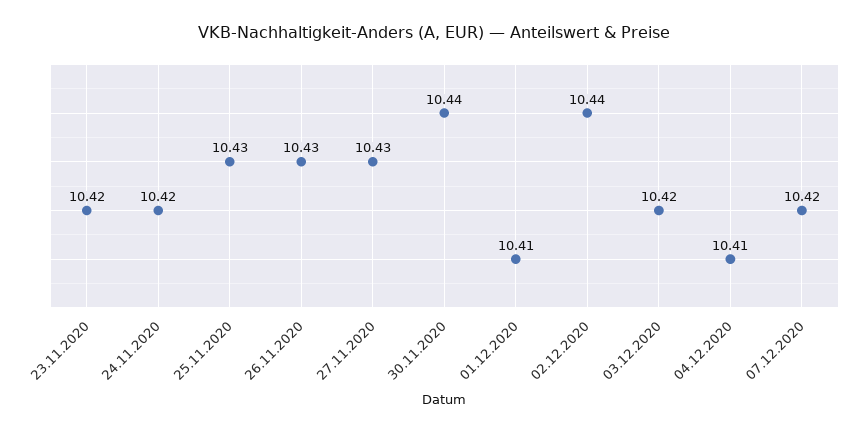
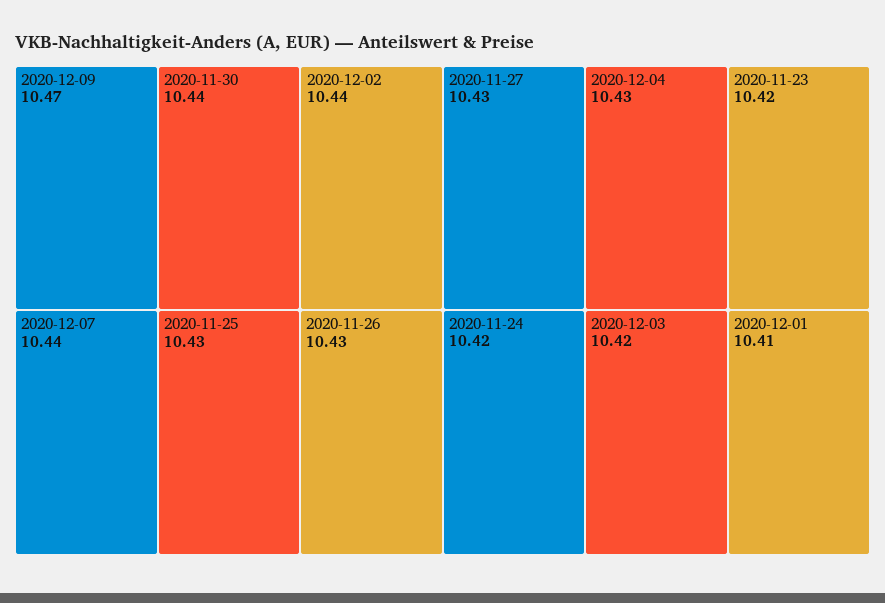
04.12.2020: 10.41 -> 10.43
07.12.2020: 10.42 -> 10.44
2020-12-09: none -> 10.47

